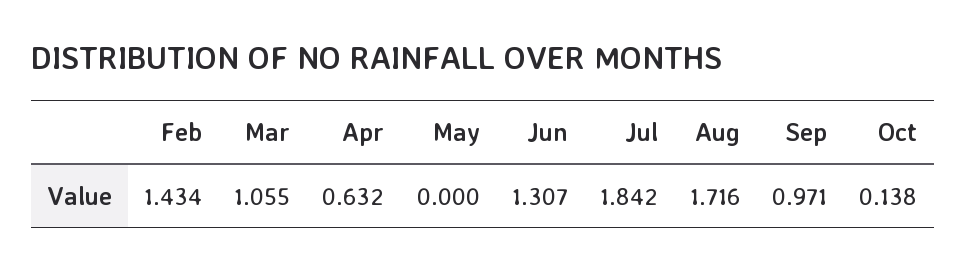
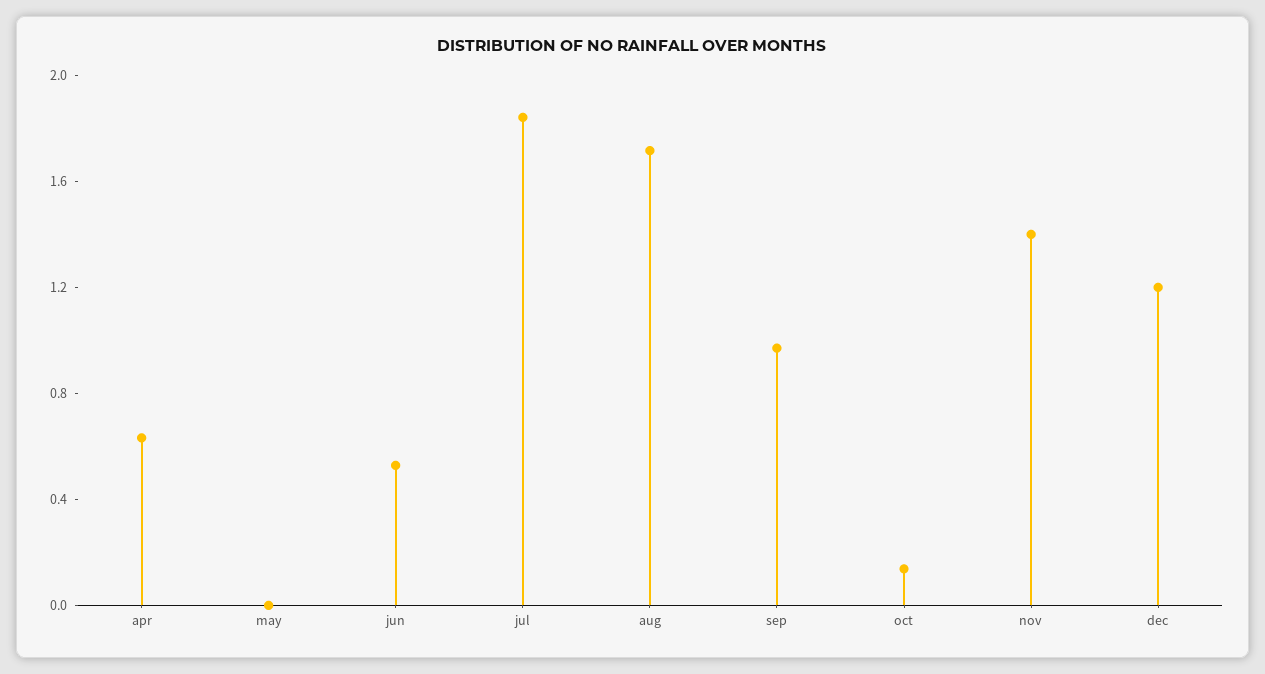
Feb: 1.434 -> none
Mar: 1.055 -> none
Jun: 1.307 -> 0.5
nov: none -> 1.4
dec: none -> 1.2

